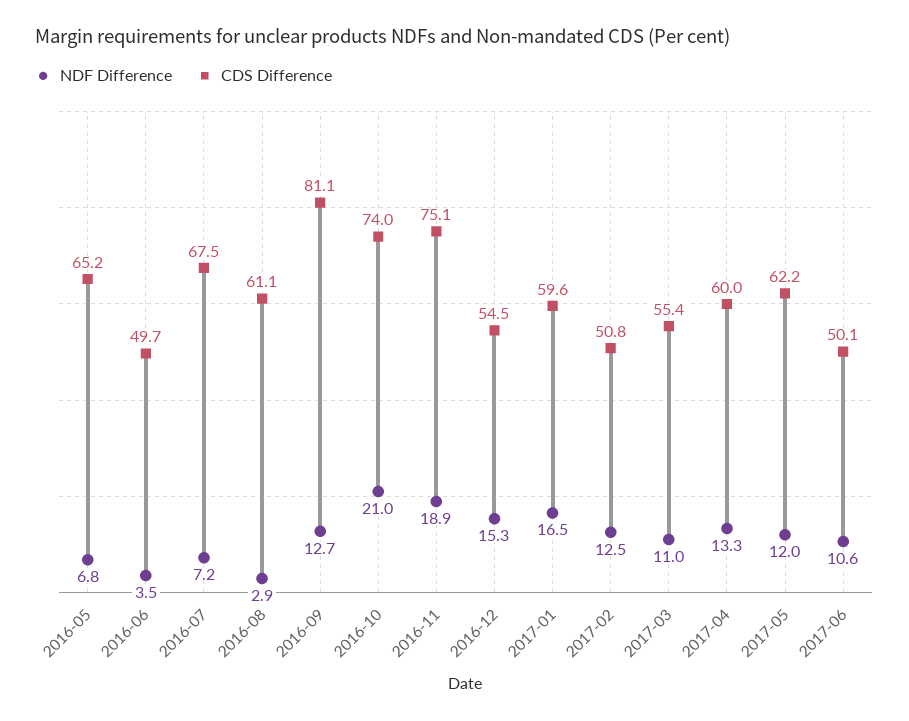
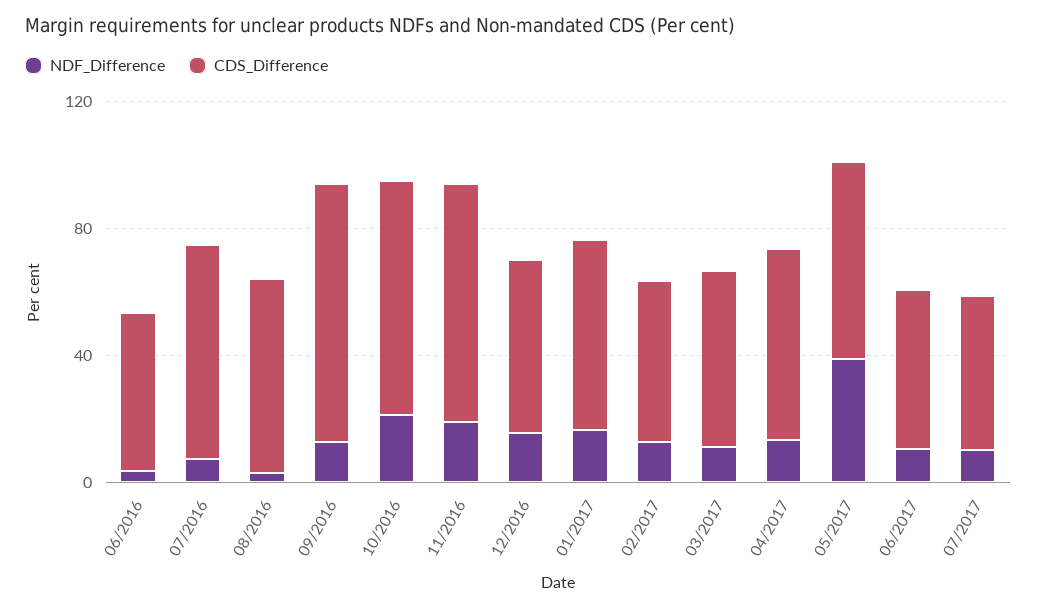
NDF Difference, 2016-05: 6.8 -> none
CDS Difference, 2016-05: 65.2 -> none
NDF Difference, 2017-05: 12 -> 40
NDF Difference, 07/2017: none -> 10
CDS Difference, 07/2017: none -> 50

